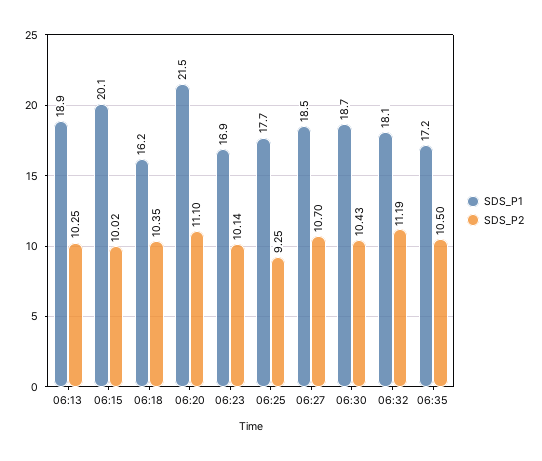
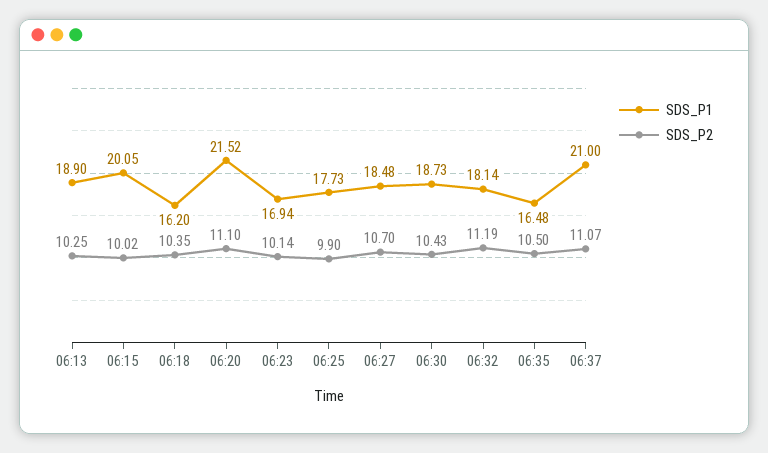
SDS_P2, 06:25: 9.25 -> 9.9
SDS_P1, 06:35: 17.2 -> 16.48
SDS_P1, 06:37: none -> 21
SDS_P2, 06:37: none -> 11.07

